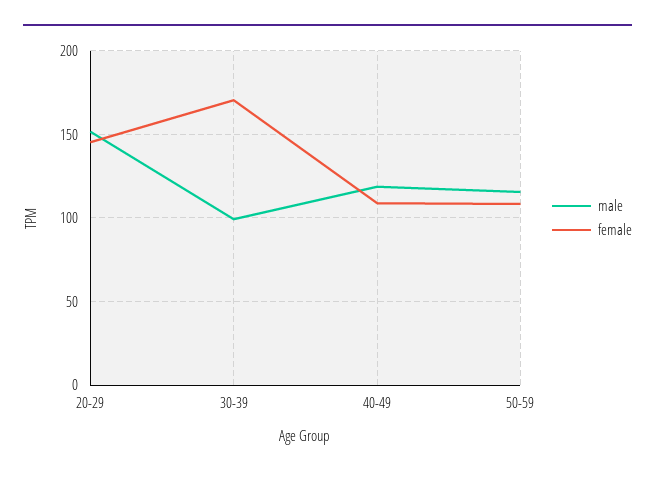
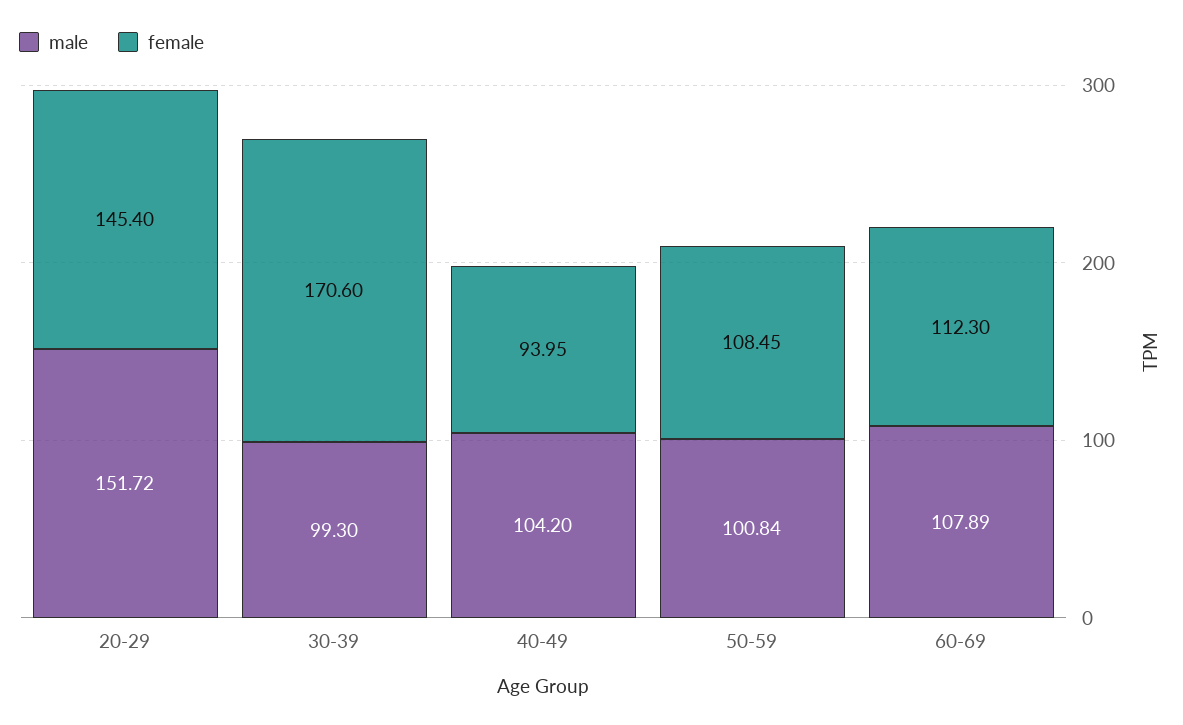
male, 40-49: 120 -> 104.2
female, 40-49: 110 -> 93.95
male, 50-59: 115 -> 100.84
male, 60-69: none -> 107.89
female, 60-69: none -> 112.3

